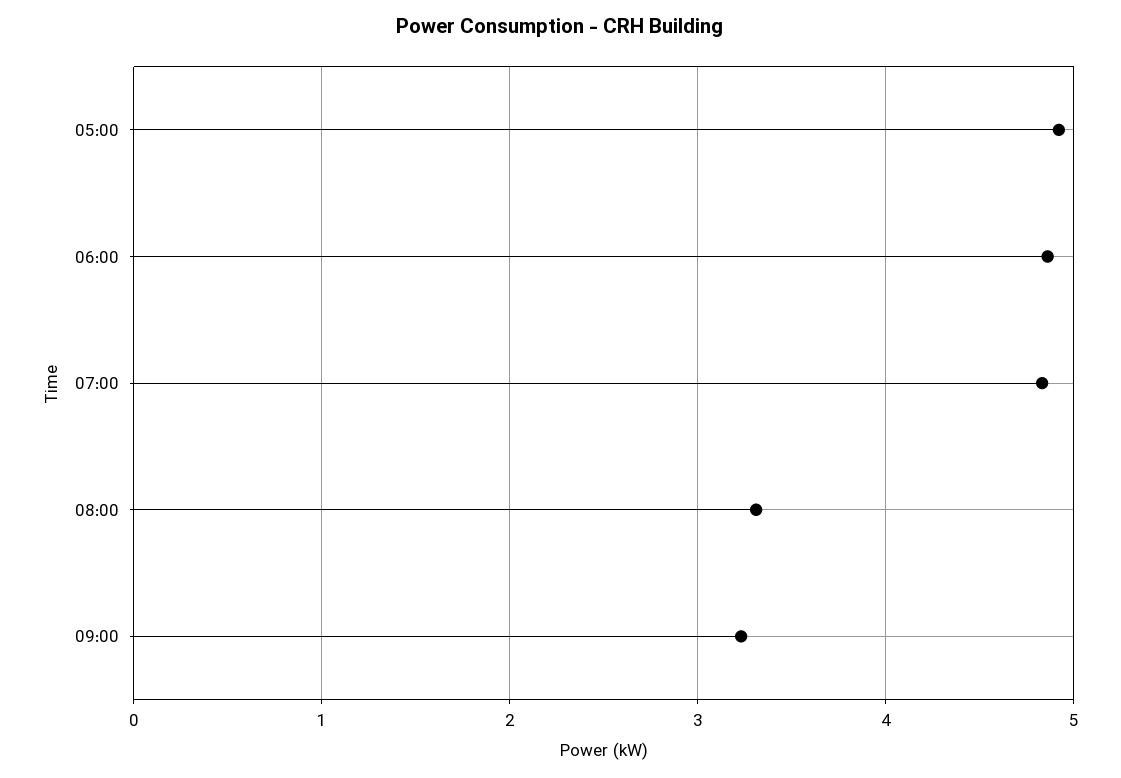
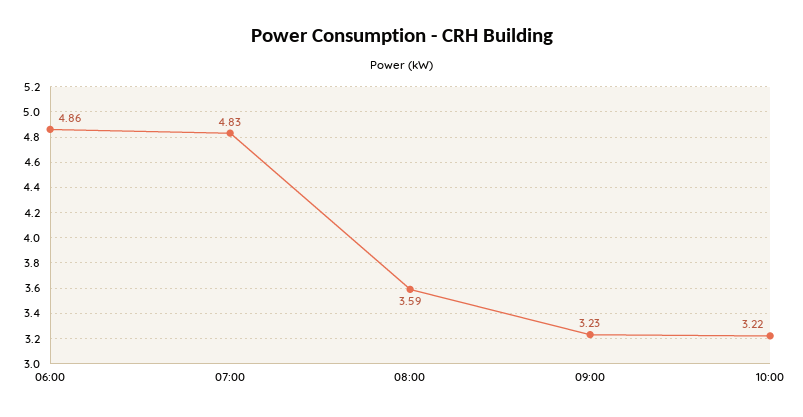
05:00: 4.9 -> none
08:00: 3.3 -> 3.59
10:00: none -> 3.22

